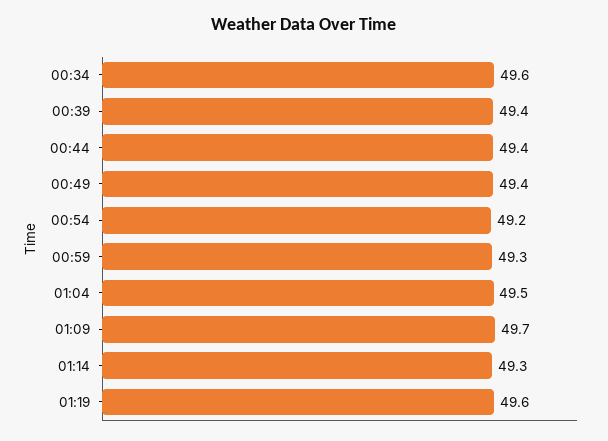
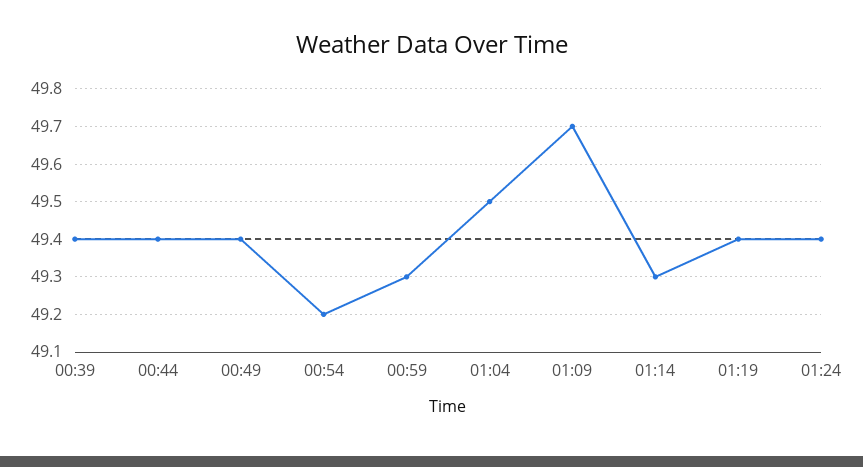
00:34: 49.6 -> none
01:19: 49.6 -> 49.4
01:24: none -> 49.4

